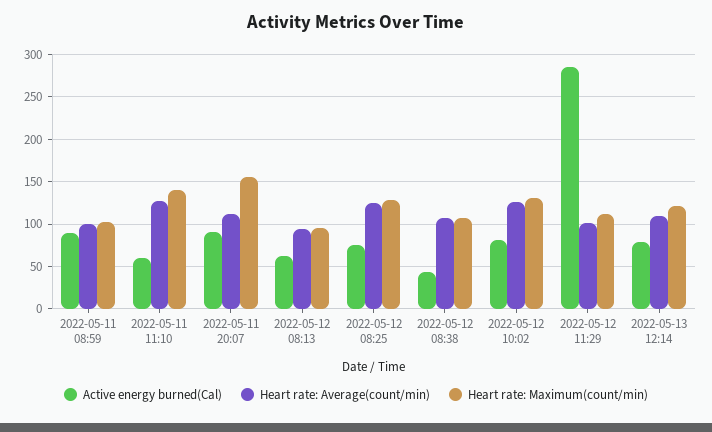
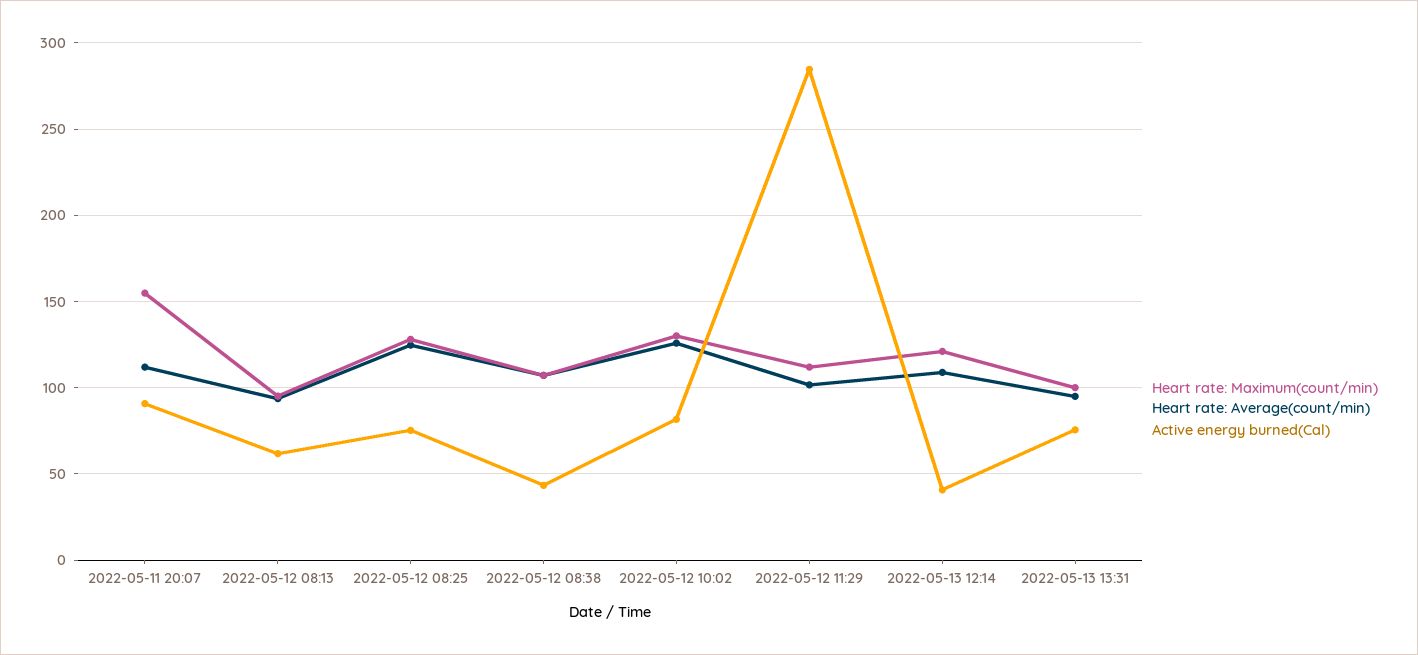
Active energy burned(Cal), 2022-05-11 08:59: 90 -> none
Heart rate: Average(count/min), 2022-05-11 08:59: 100 -> none
Heart rate: Maximum(count/min), 2022-05-11 08:59: 100 -> none
Active energy burned(Cal), 2022-05-11 11:10: 60 -> none
Heart rate: Average(count/min), 2022-05-11 11:10: 130 -> none
Heart rate: Maximum(count/min), 2022-05-11 11:10: 140 -> none
Active energy burned(Cal), 2022-05-13 12:14: 80 -> 40
Heart rate: Maximum(count/min), 2022-05-13 13:31: none -> 100
Heart rate: Average(count/min), 2022-05-13 13:31: none -> 95
Active energy burned(Cal), 2022-05-13 13:31: none -> 75

